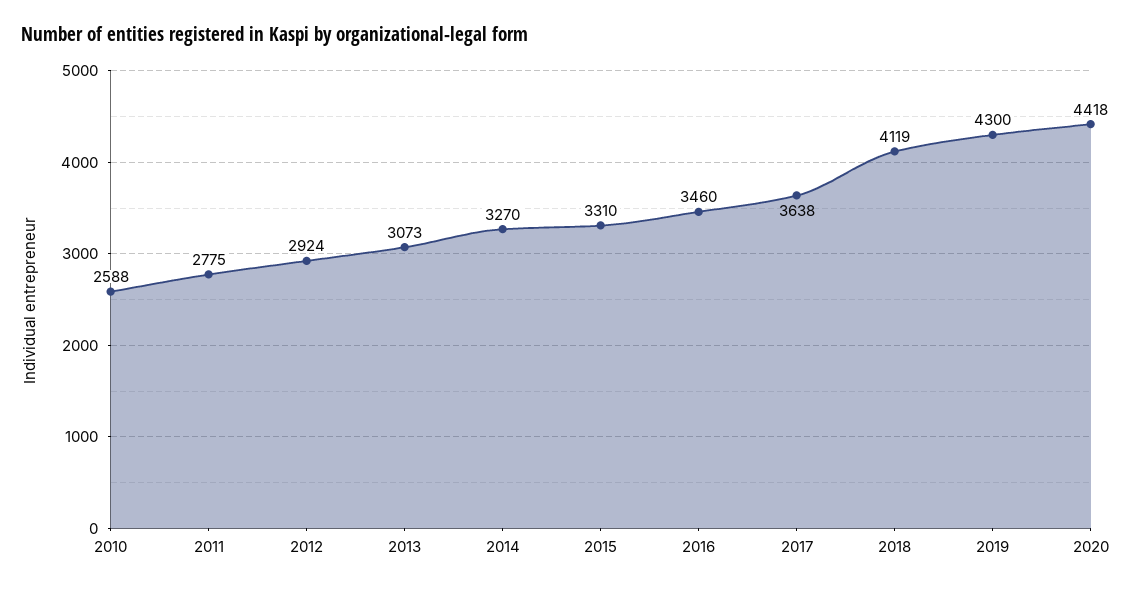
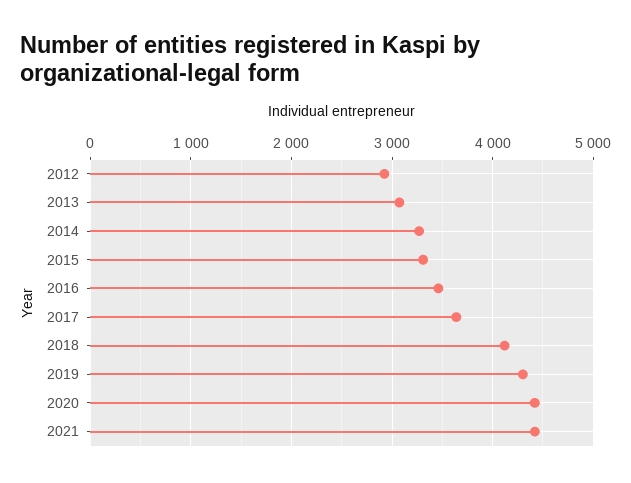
2010: 2588 -> none
2011: 2775 -> none
2021: none -> 4400

